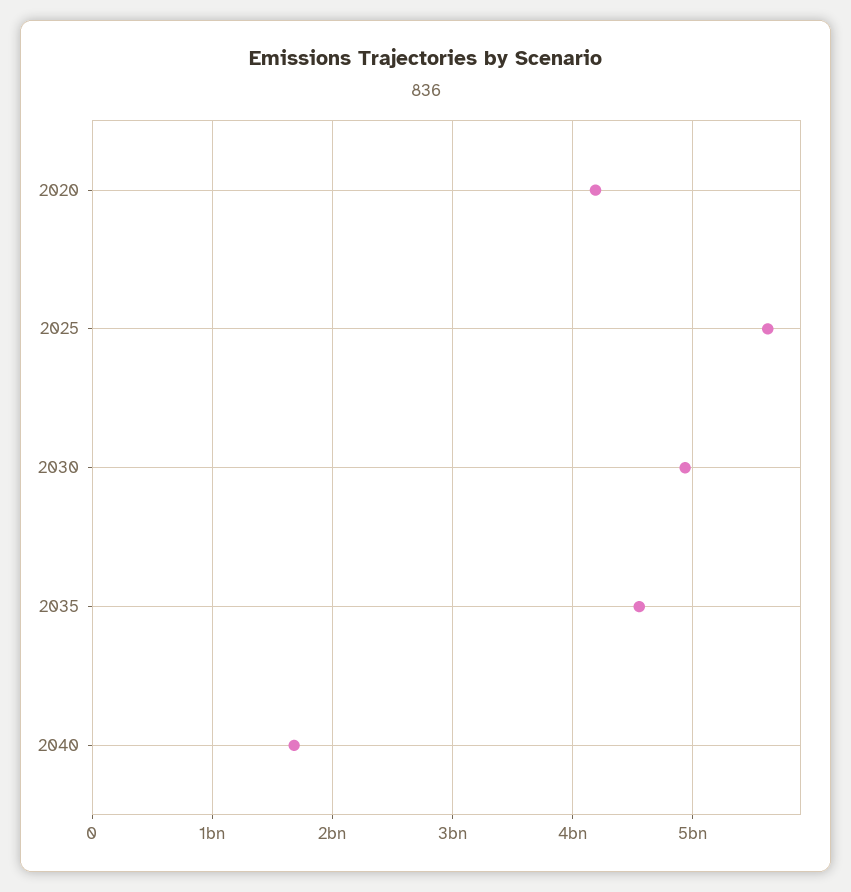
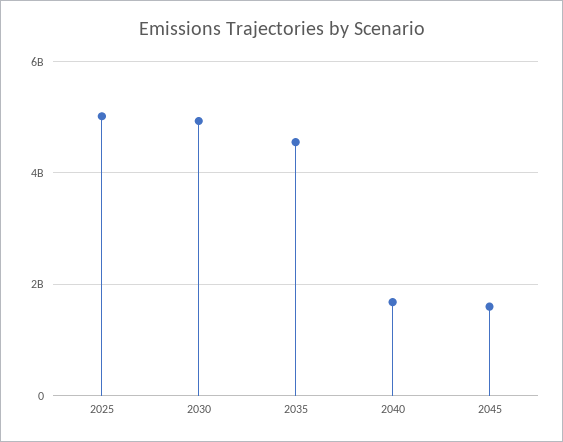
2020: 4200000000 -> none
2025: 5600000000 -> 5000000000
2045: none -> 1600000000

